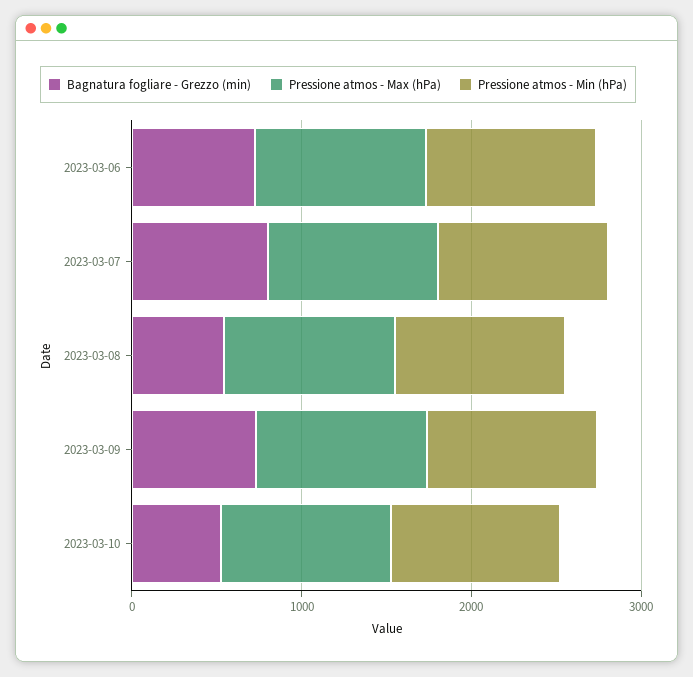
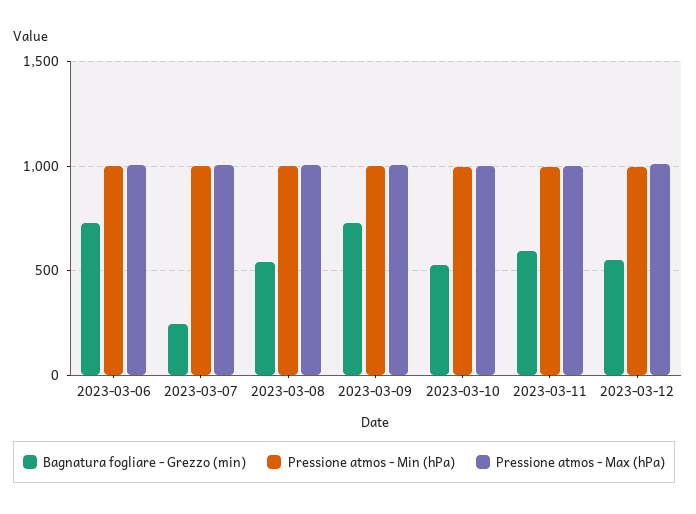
Bagnatura fogliare - Grezzo (min), 2023-03-07: 800 -> 250
Bagnatura fogliare - Grezzo (min), 2023-03-11: none -> 600
Pressione atmos - Min (hPa), 2023-03-11: none -> 1000
Pressione atmos - Max (hPa), 2023-03-11: none -> 1000
Bagnatura fogliare - Grezzo (min), 2023-03-12: none -> 550
Pressione atmos - Min (hPa), 2023-03-12: none -> 1000
Pressione atmos - Max (hPa), 2023-03-12: none -> 1000

